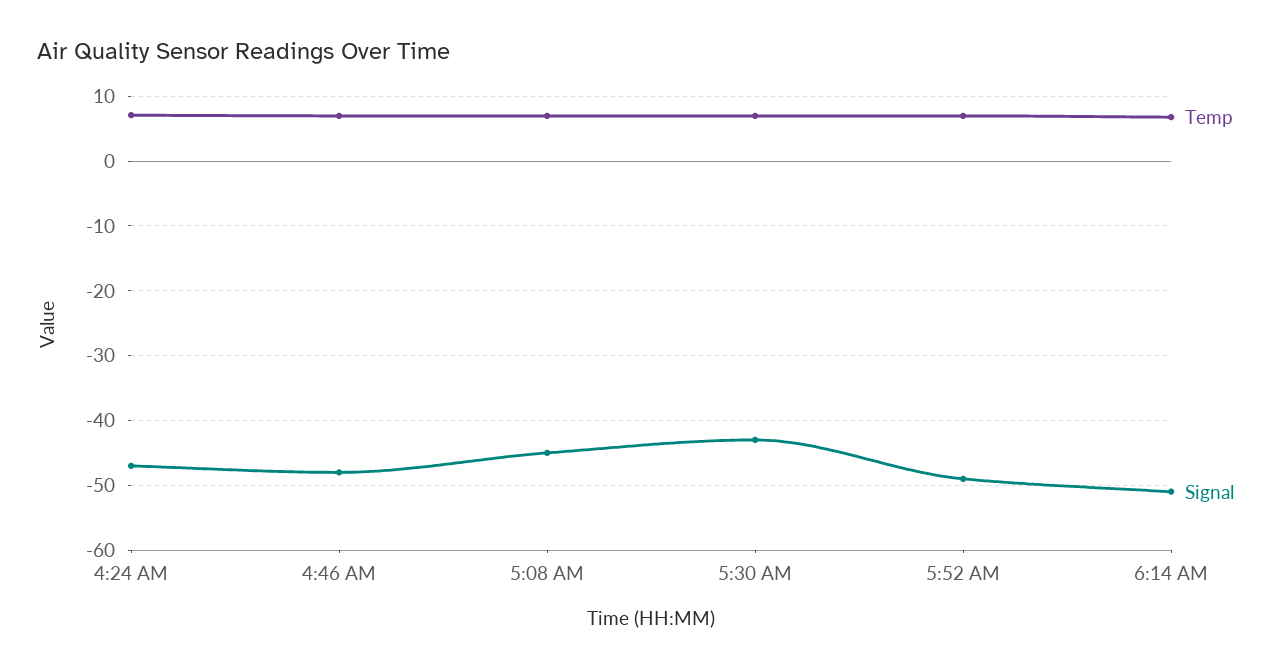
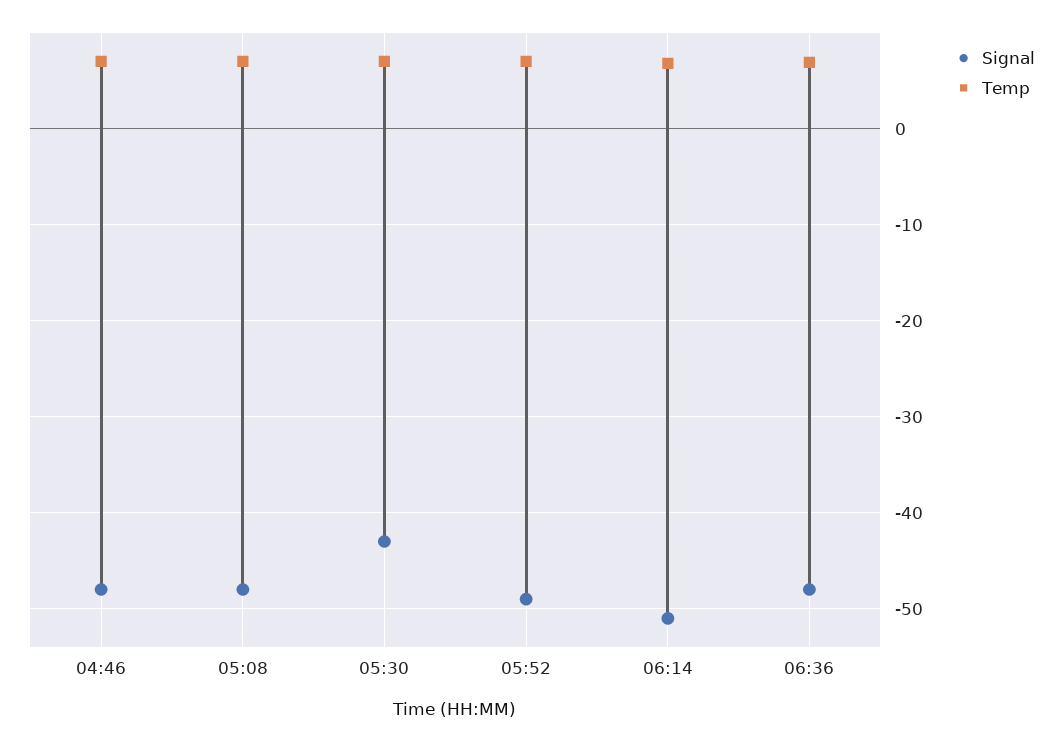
Temp, 4:24 AM: 7 -> none
Signal, 4:24 AM: -47 -> none
Signal, 5:08 AM: -45 -> -48
Signal, 06:36: none -> -48
Temp, 06:36: none -> 7

